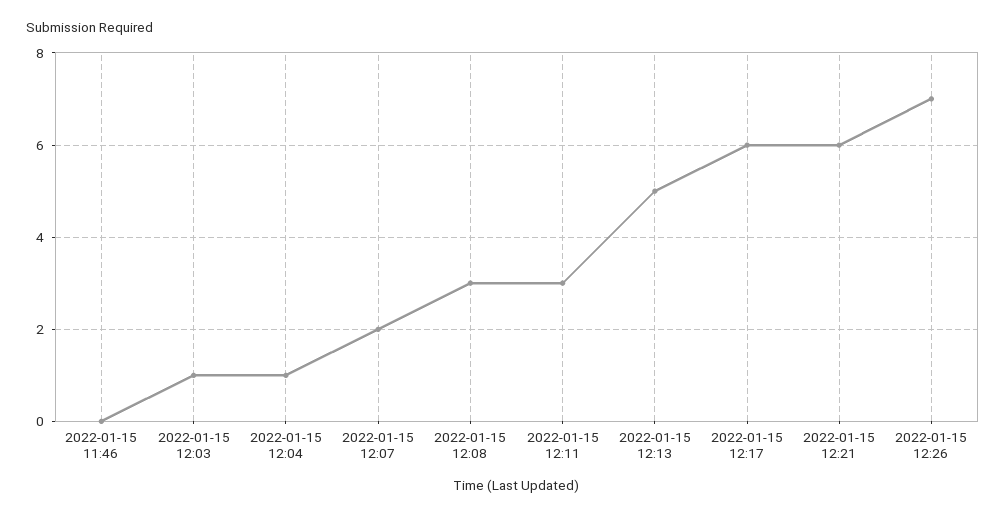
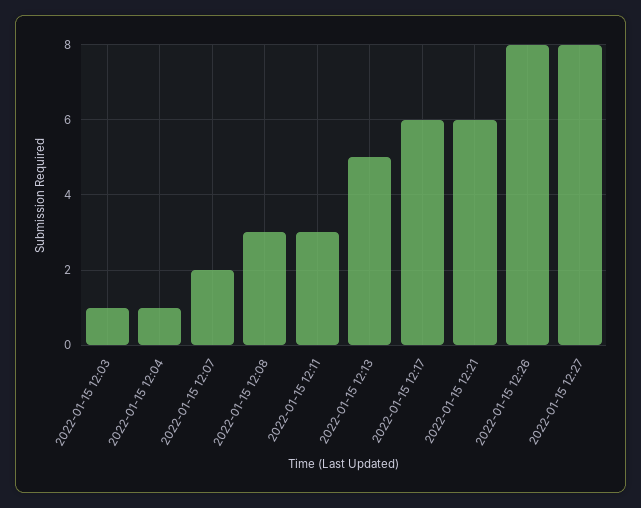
2022-01-15 11:46: 0 -> none
2022-01-15 12:26: 7 -> 8
2022-01-15 12:27: none -> 8

